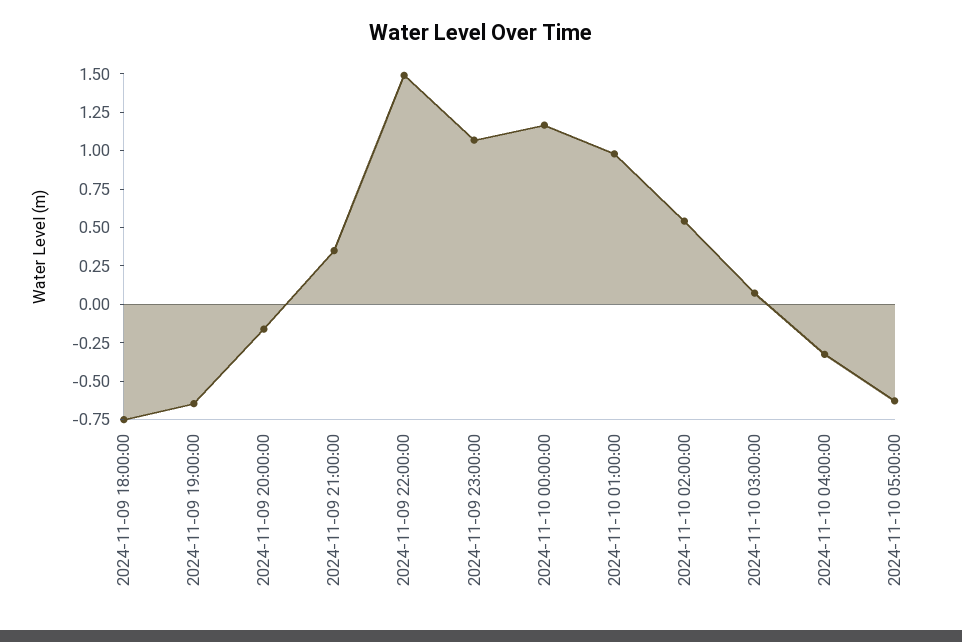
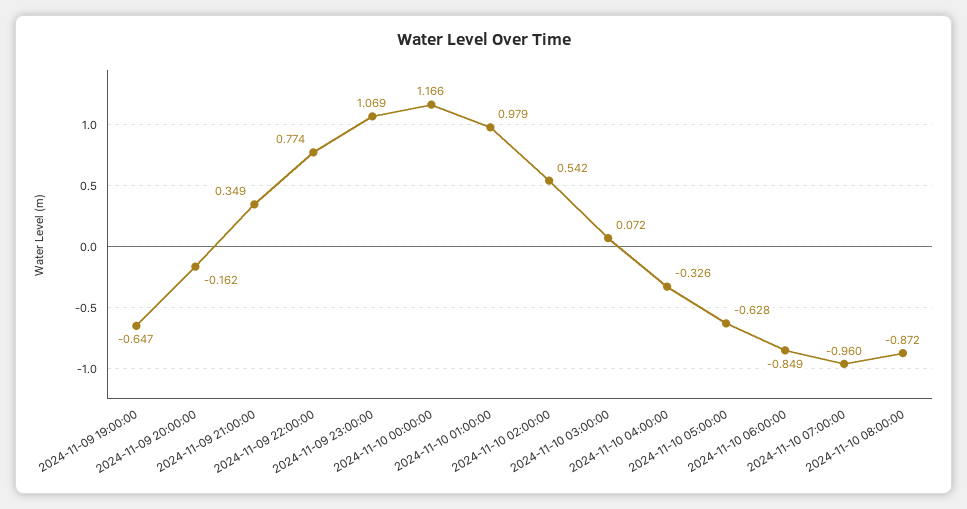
2024-11-09 18:00:00: -0.75 -> none
2024-11-09 22:00:00: 1.5 -> 0.774
2024-11-10 06:00:00: none -> -0.849
2024-11-10 07:00:00: none -> -0.96
2024-11-10 08:00:00: none -> -0.872

